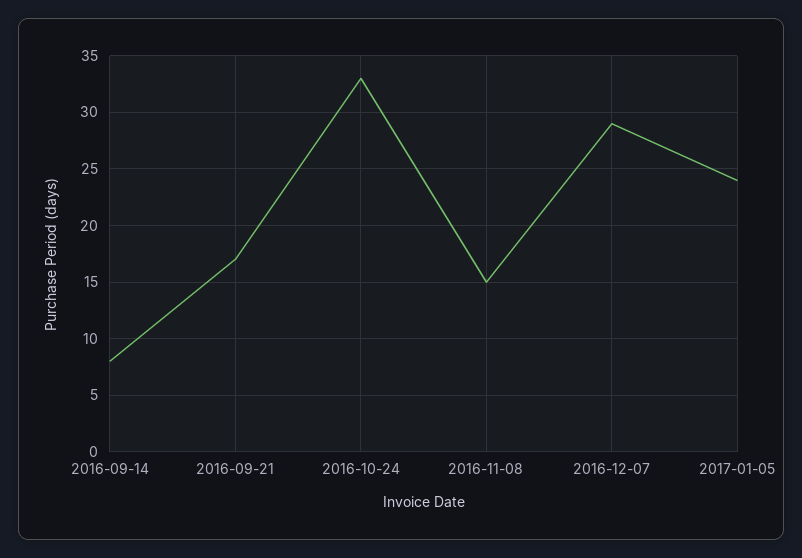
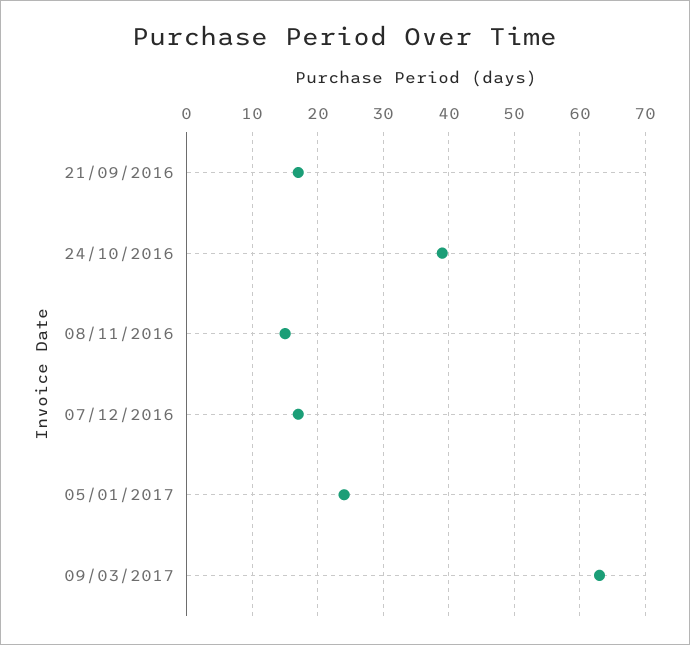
2016-09-14: 8 -> none
2016-10-24: 33 -> 39
2016-12-07: 29 -> 17
09/03/2017: none -> 63

